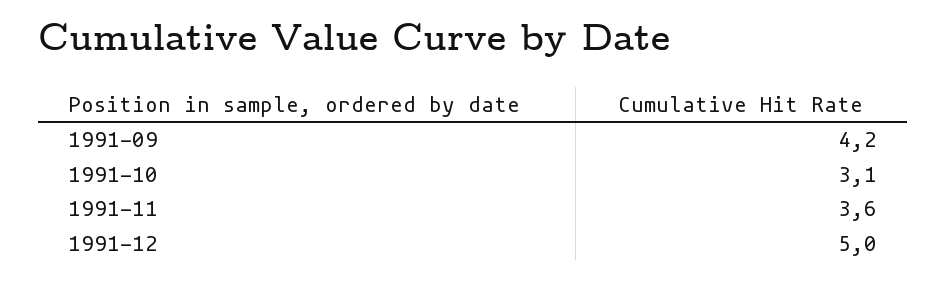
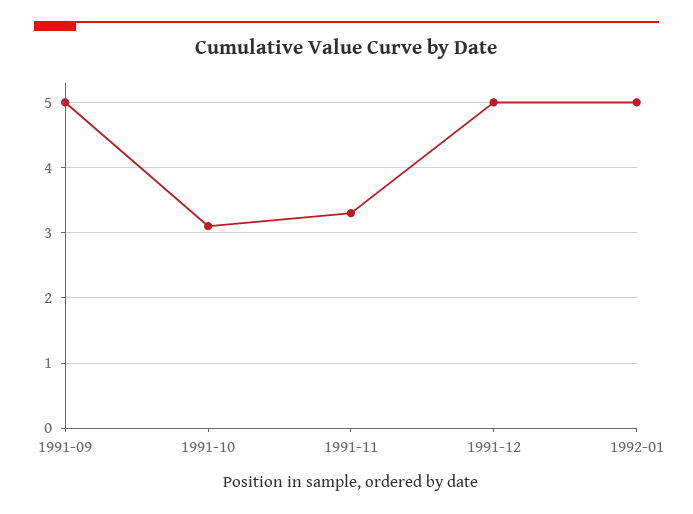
1991-09: 4.2 -> 5
1991-11: 3.6 -> 3.3
1992-01: none -> 5

